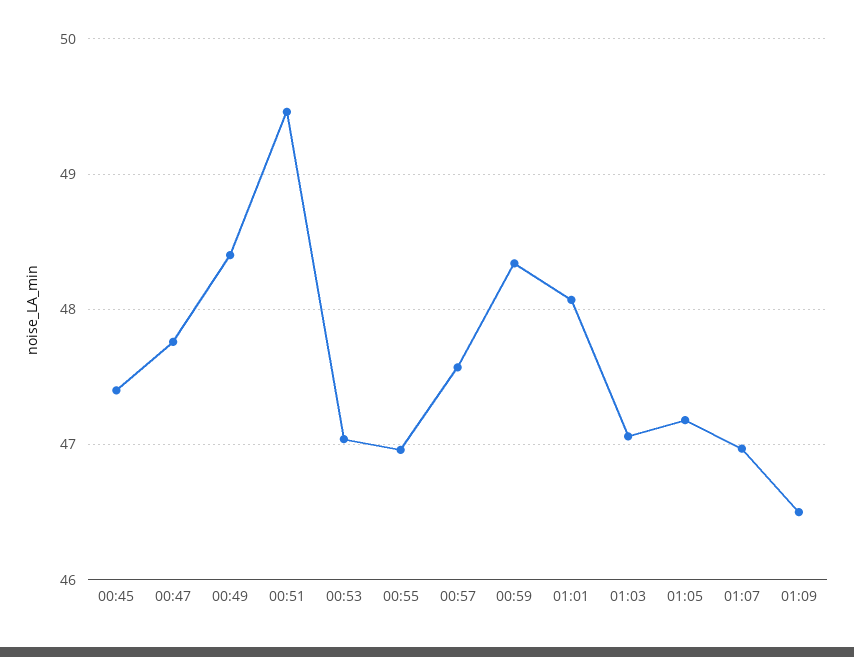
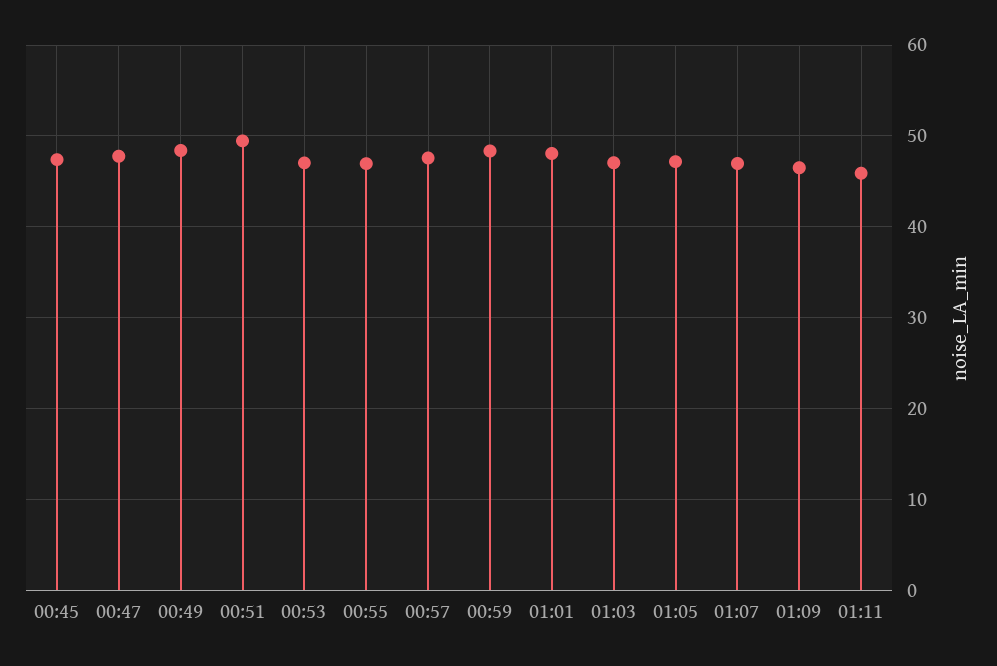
01:11: none -> 46

